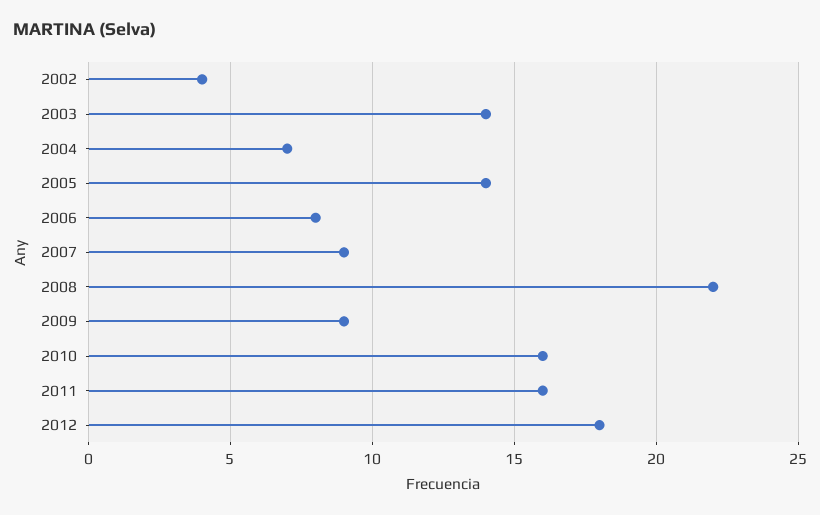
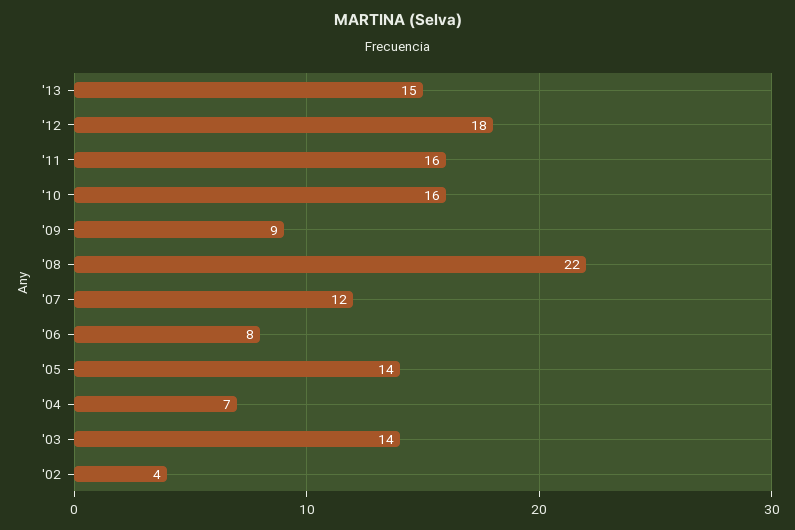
2007: 9 -> 12
'13: none -> 15

